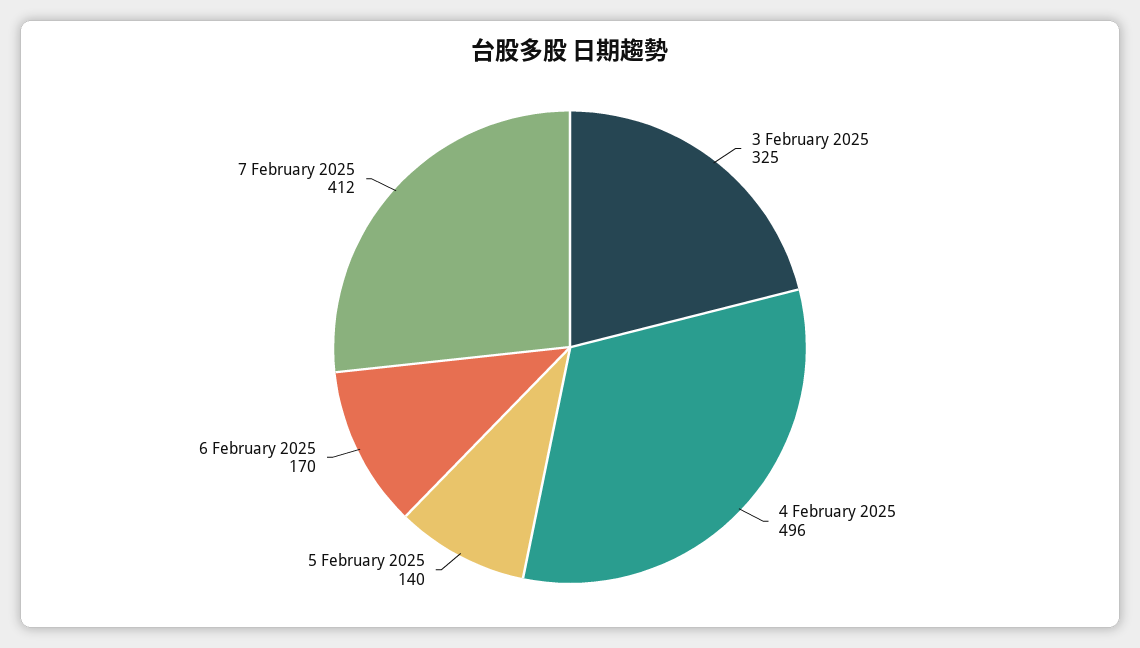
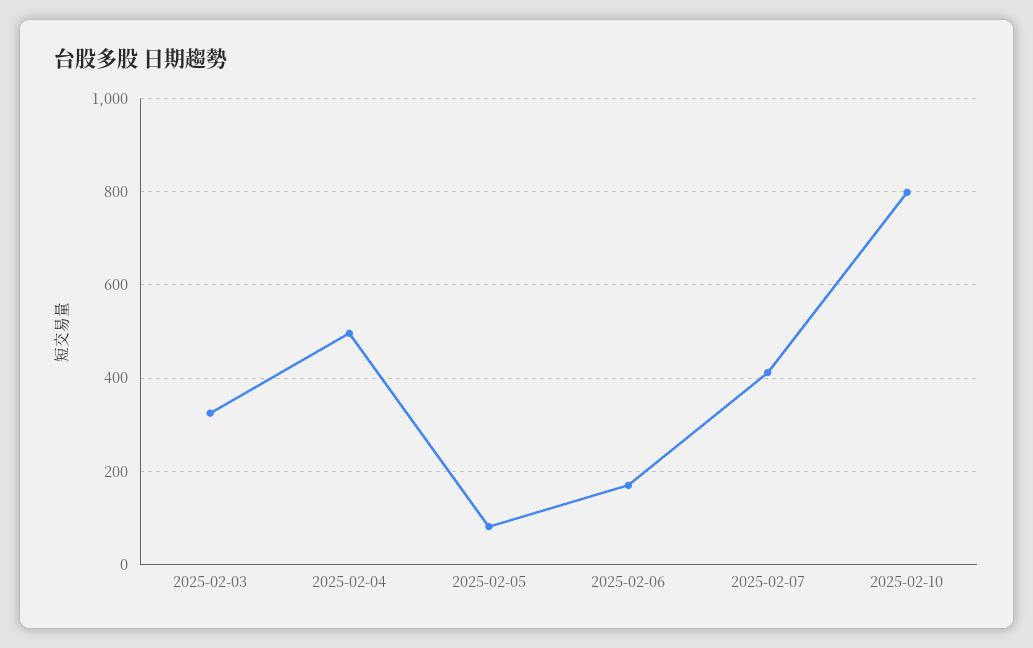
5 February 2025: 140 -> 80
2025-02-10: none -> 800

